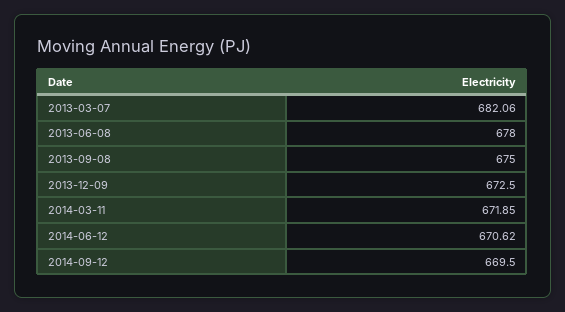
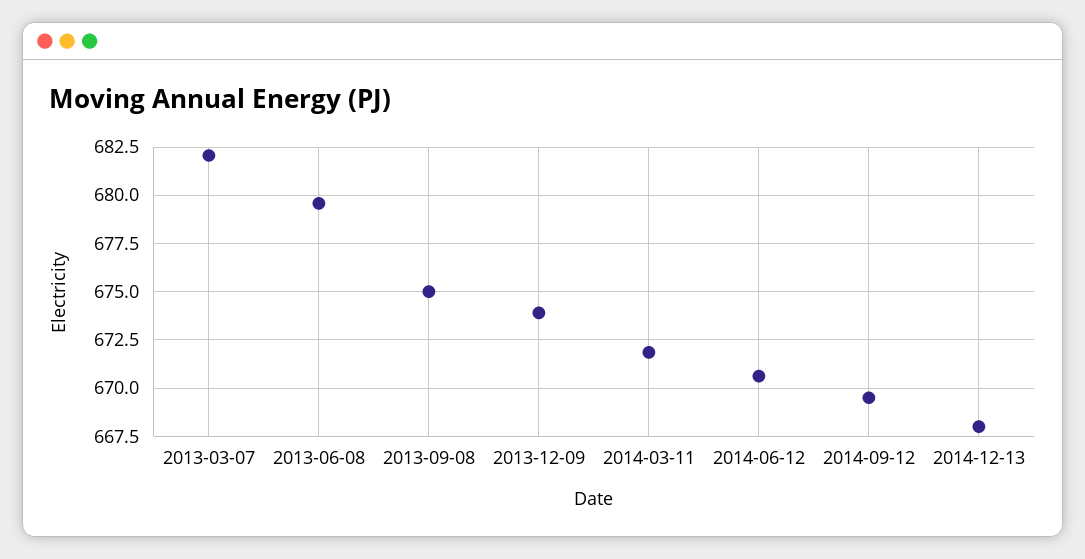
2013-06-08: 678 -> 679.5
2013-12-09: 672.5 -> 674
2014-12-13: none -> 668

